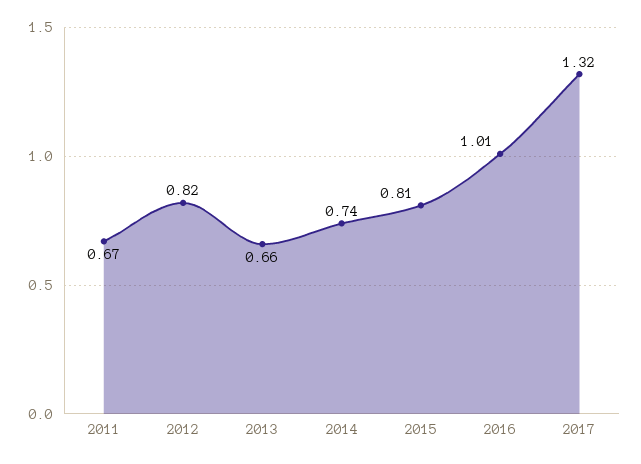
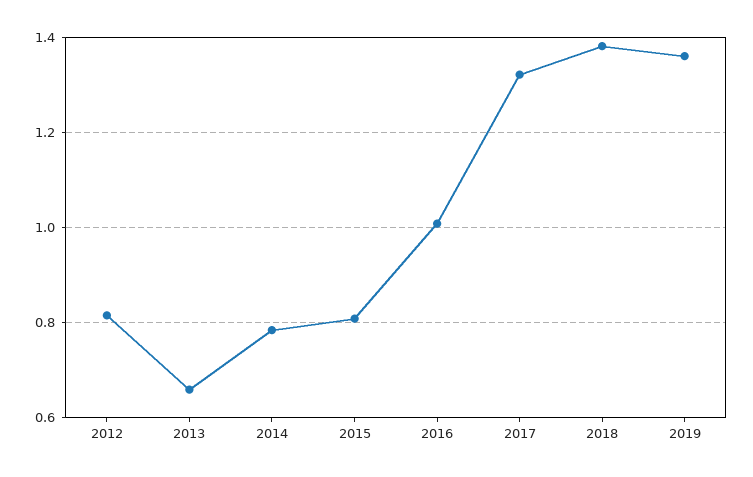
2011: 0.67 -> none
2014: 0.74 -> 0.78
2018: none -> 1.38
2019: none -> 1.36

